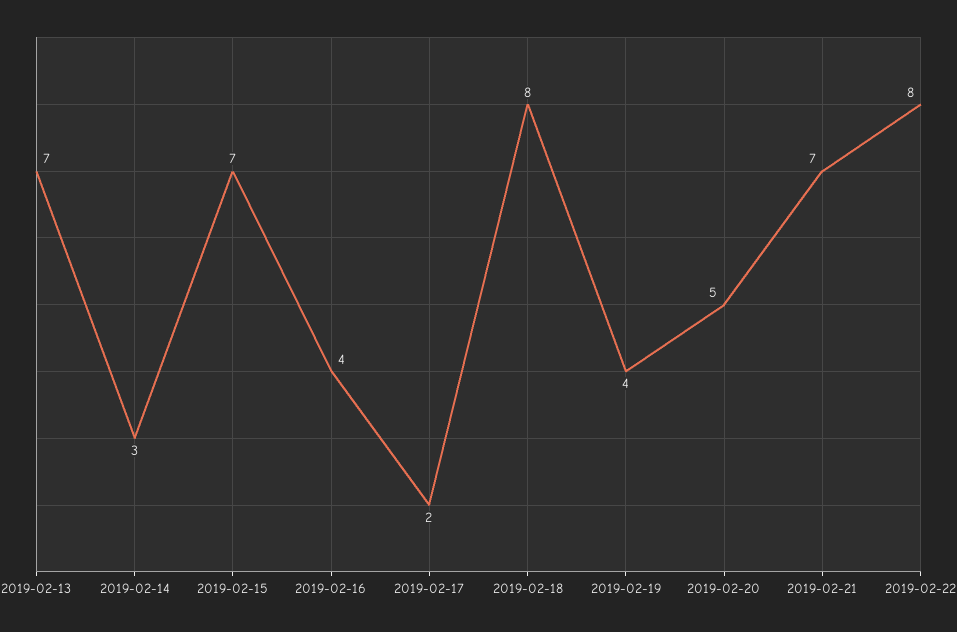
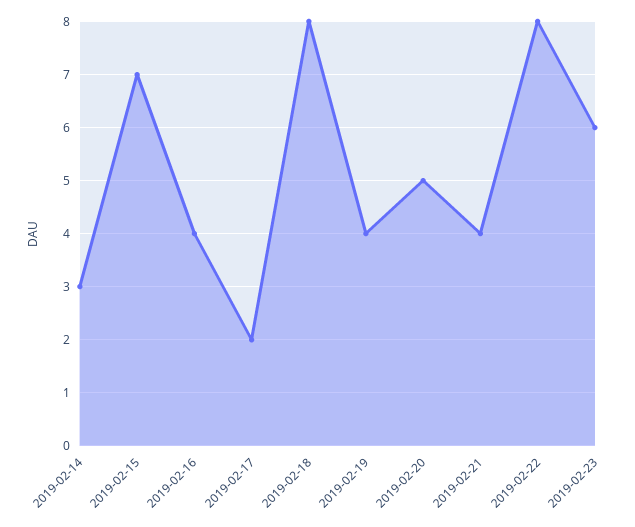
2019-02-13: 7 -> none
2019-02-21: 7 -> 4
2019-02-23: none -> 6

